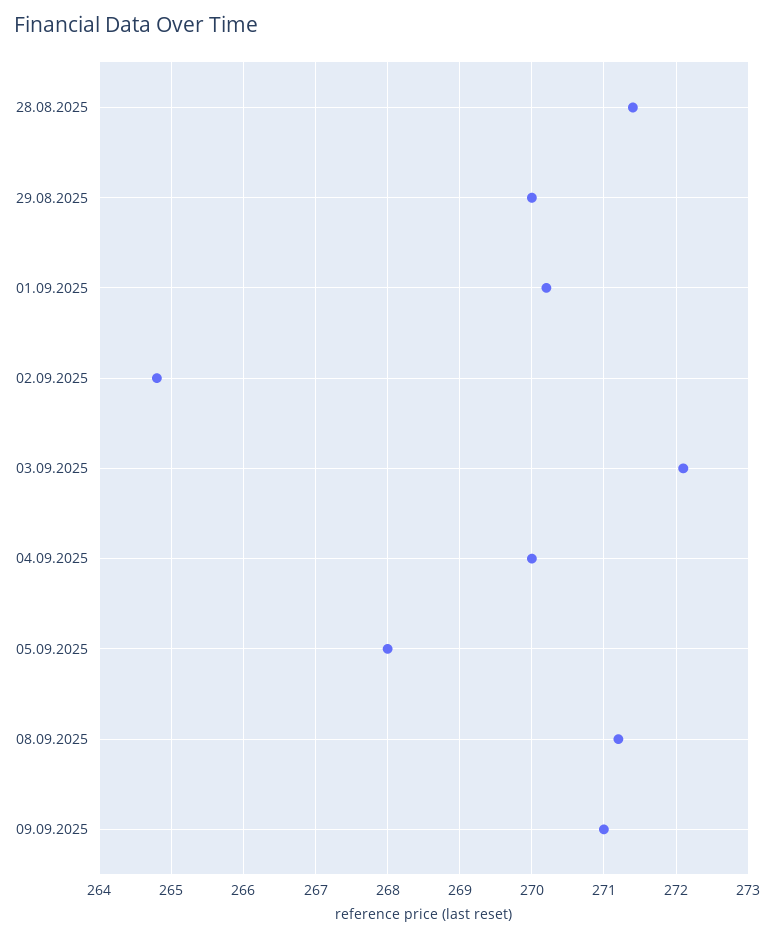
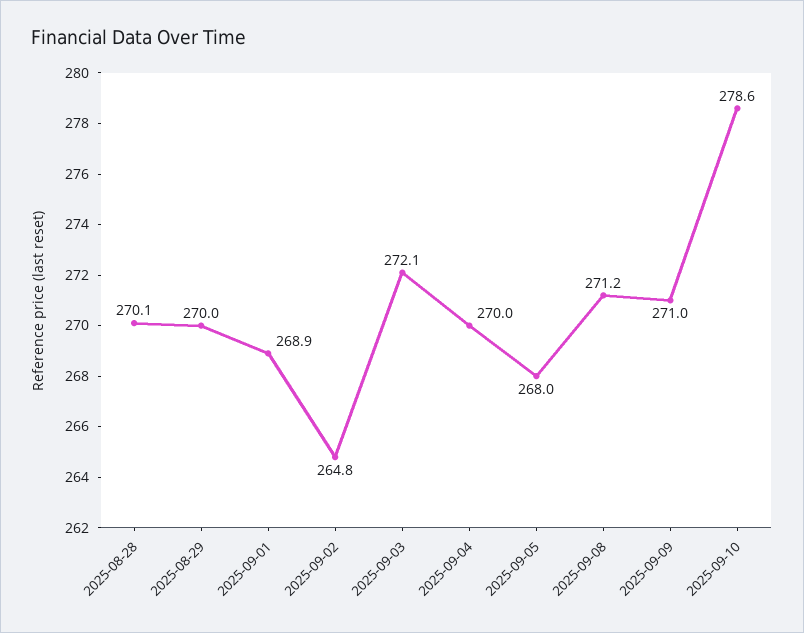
28.08.2025: 271.4 -> 270.1
01.09.2025: 270.2 -> 268.9
2025-09-10: none -> 278.6

